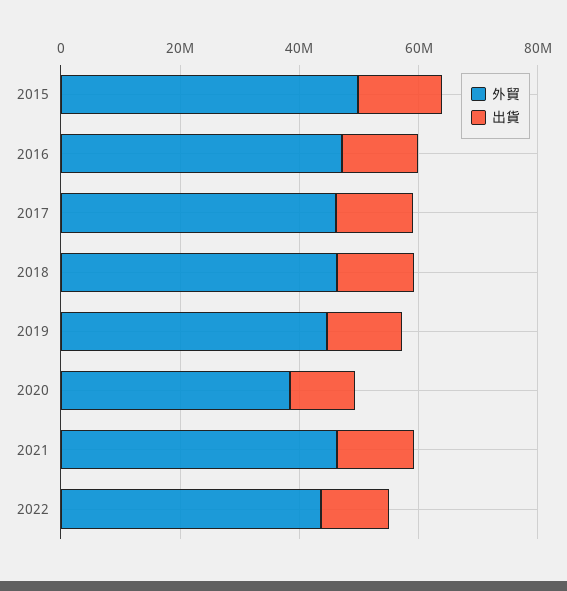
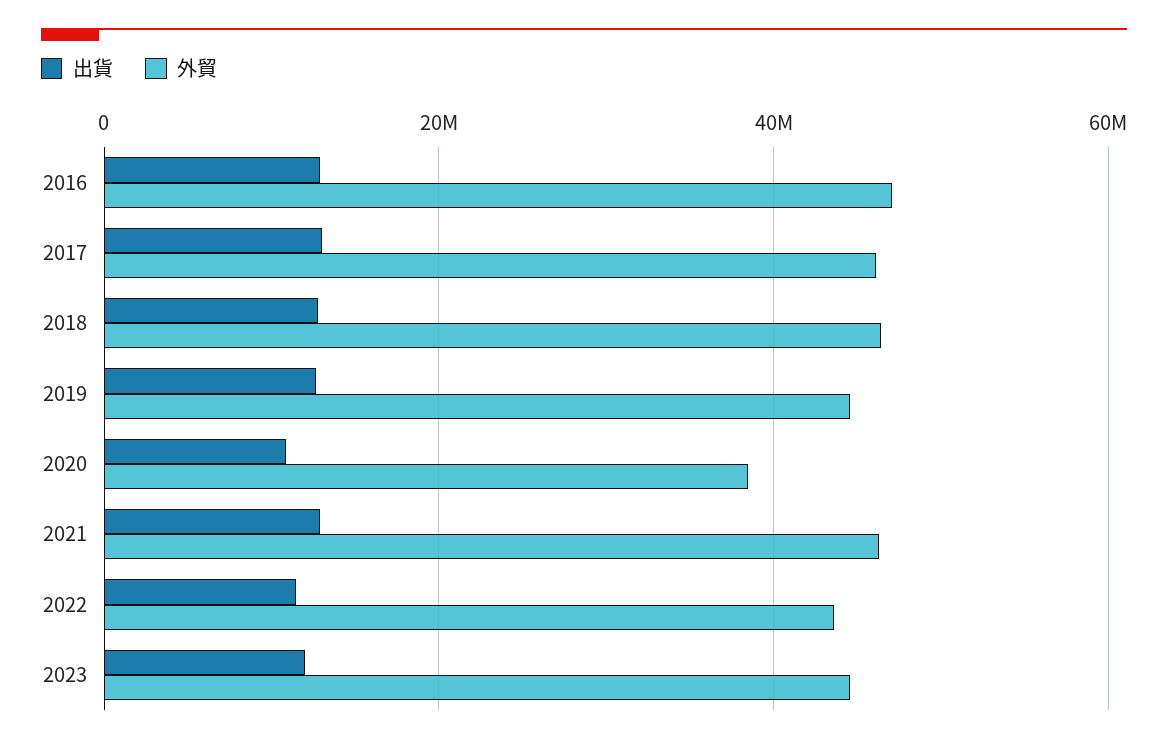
外貿, 2015: 50000000 -> none
出貨, 2015: 15000000 -> none
出貨, 2023: none -> 12000000
外貿, 2023: none -> 44000000

